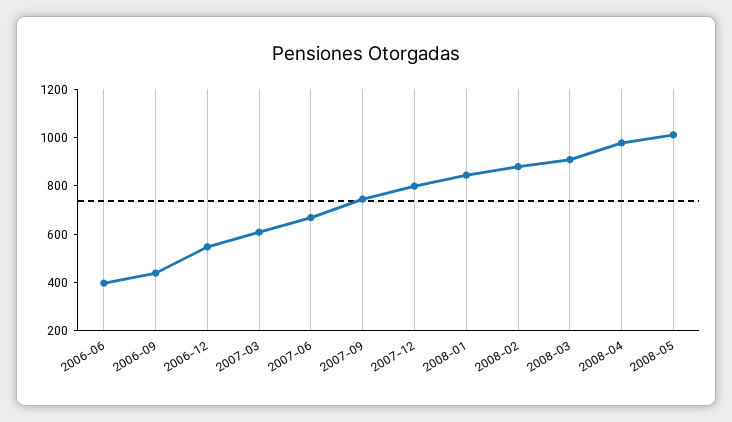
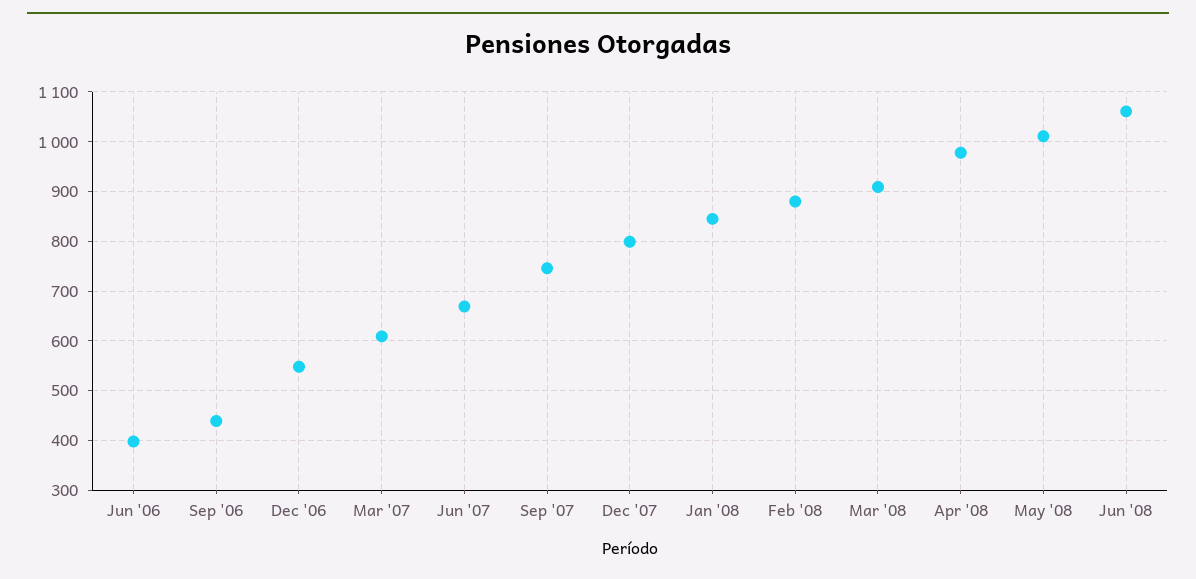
Jun '08: none -> 1060

